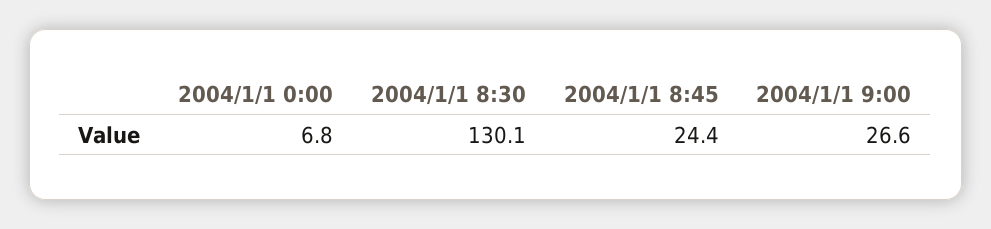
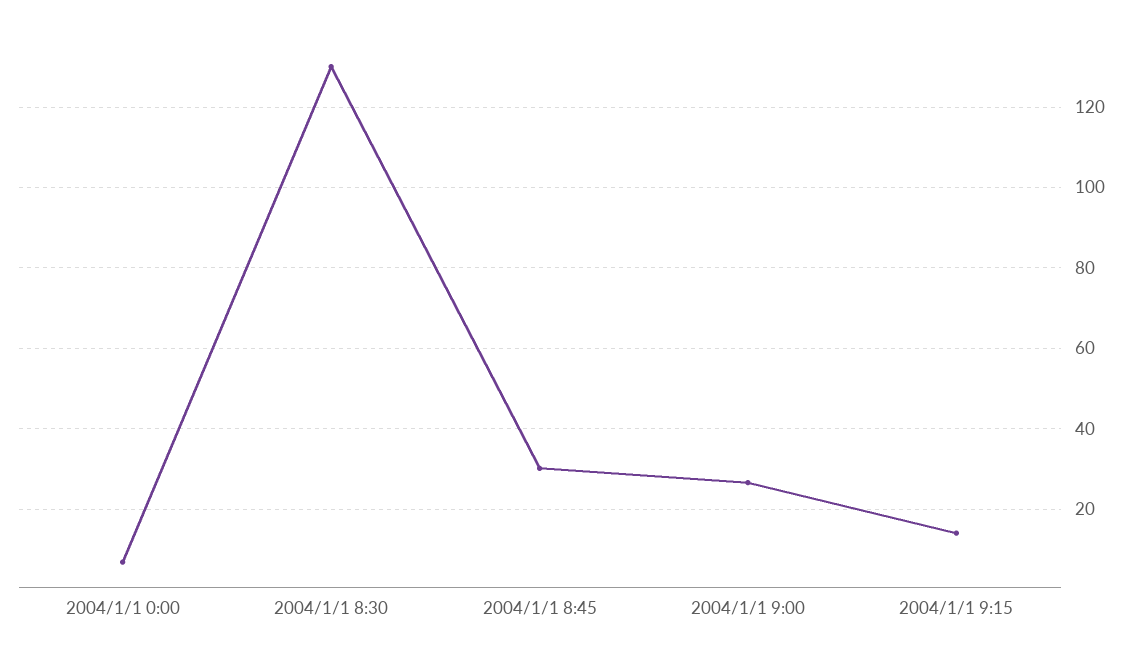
2004/1/1 8:45: 24.4 -> 30
2004/1/1 9:15: none -> 14

